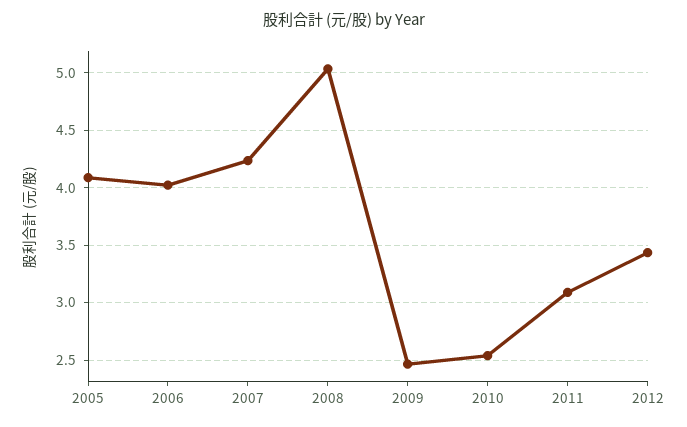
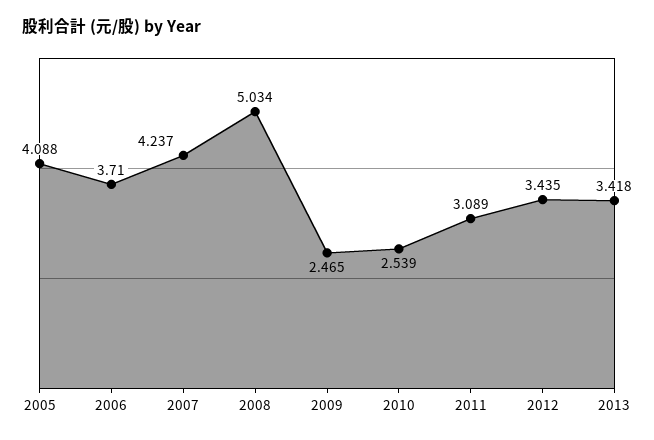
2006: 4 -> 3.71
2013: none -> 3.418

